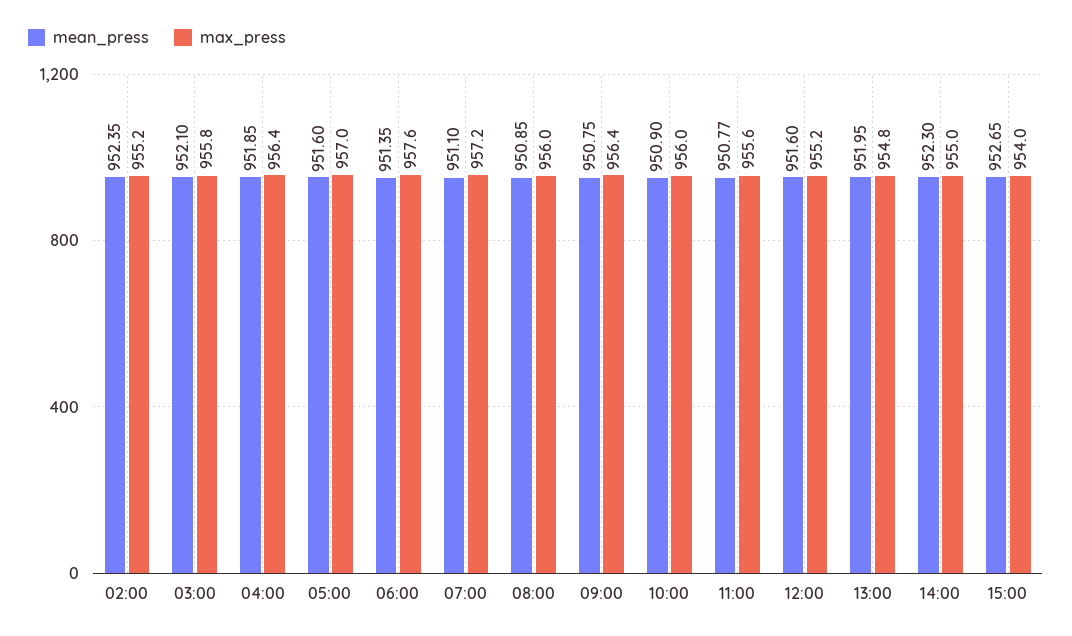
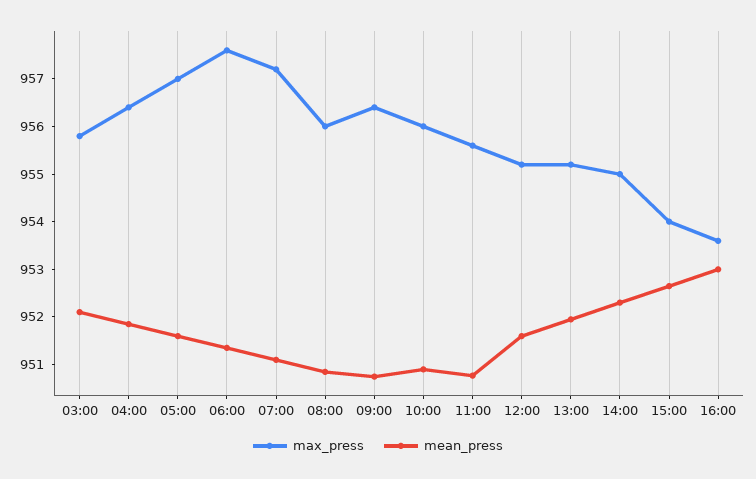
mean_press, 02:00: 952.35 -> none
max_press, 02:00: 955.2 -> none
max_press, 13:00: 954.8 -> 955.2
max_press, 16:00: none -> 953.6
mean_press, 16:00: none -> 953

